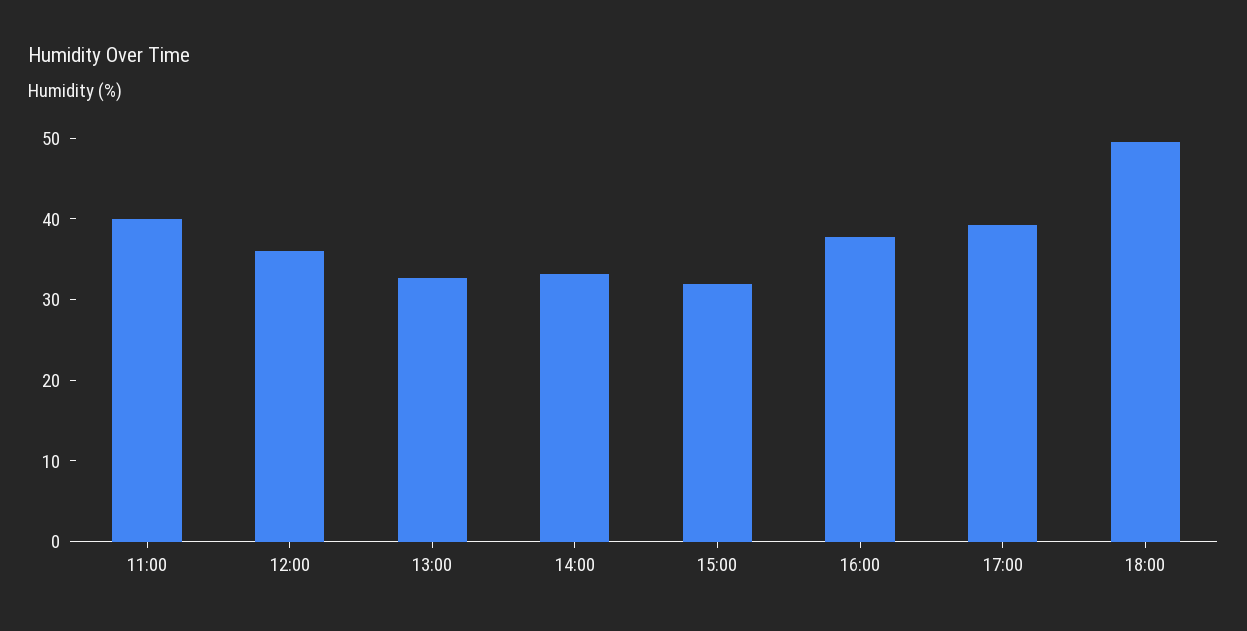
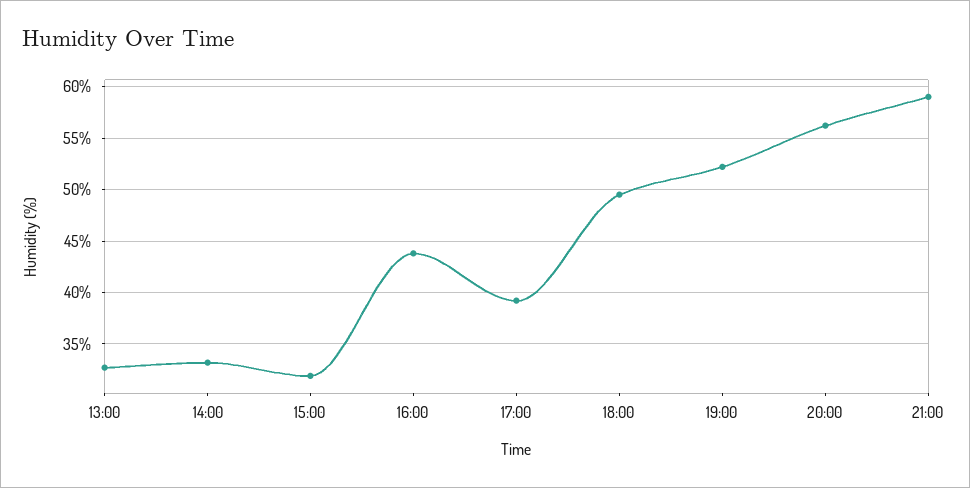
11:00: 40 -> none
12:00: 36 -> none
16:00: 38 -> 44
19:00: none -> 52
20:00: none -> 56
21:00: none -> 59

